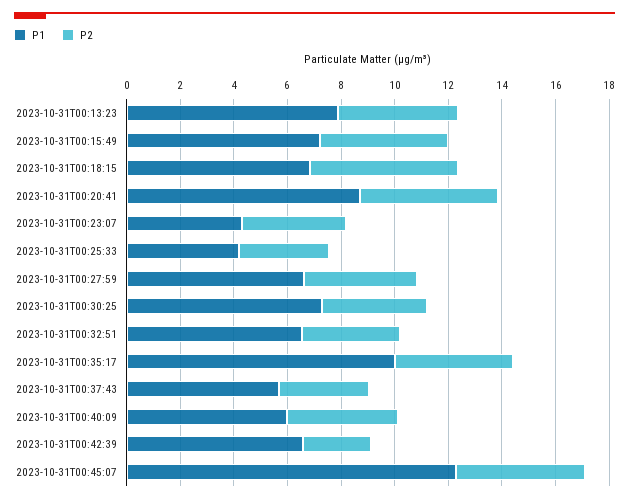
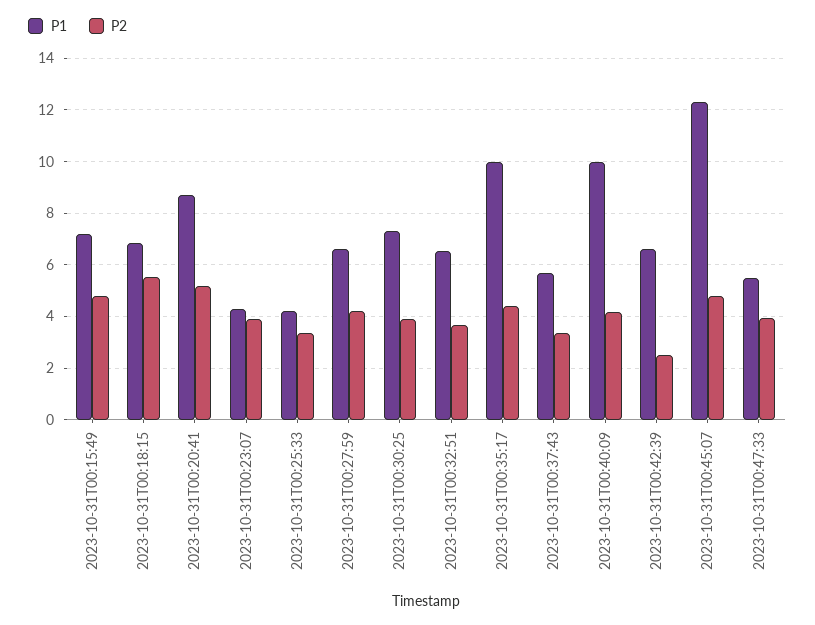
P1, 2023-10-31T00:13:23: 8 -> none
P2, 2023-10-31T00:13:23: 4.5 -> none
P1, 2023-10-31T00:40:09: 6 -> 10
P1, 2023-10-31T00:47:33: none -> 5.5
P2, 2023-10-31T00:47:33: none -> 4

